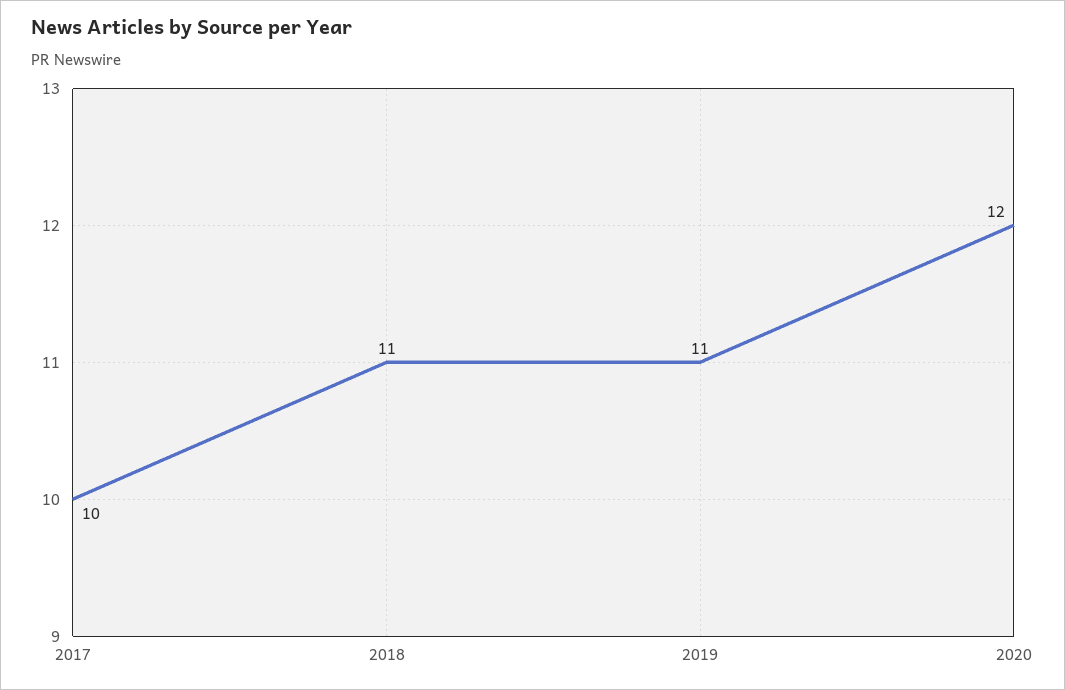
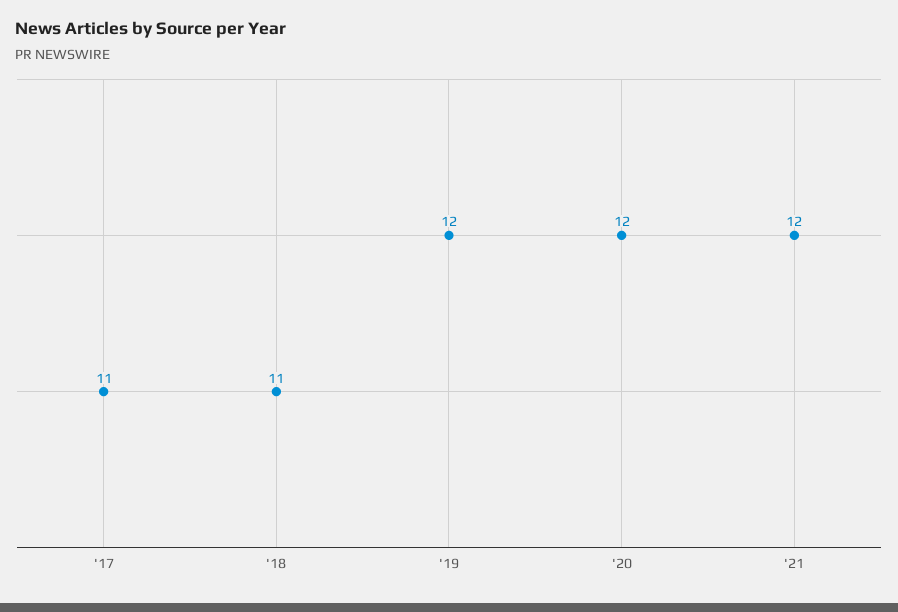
2017: 10 -> 11
2019: 11 -> 12
'21: none -> 12

